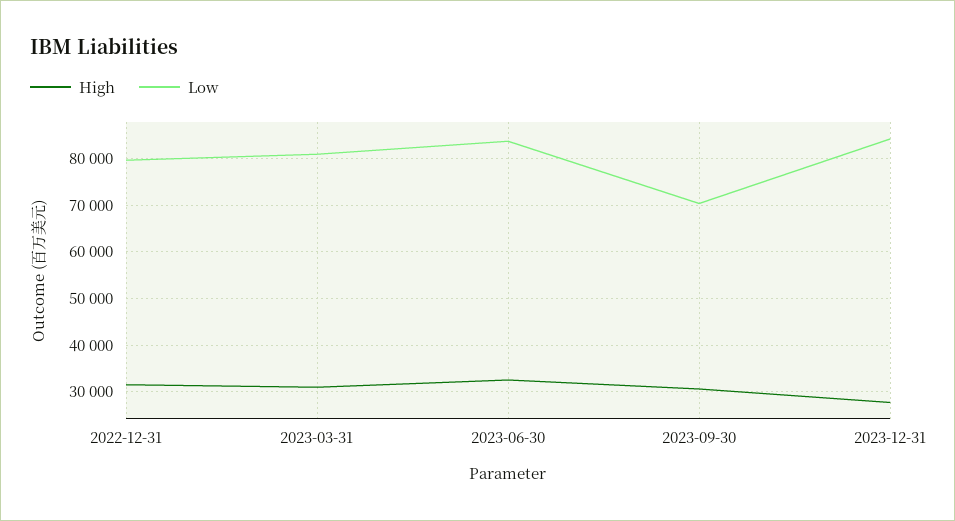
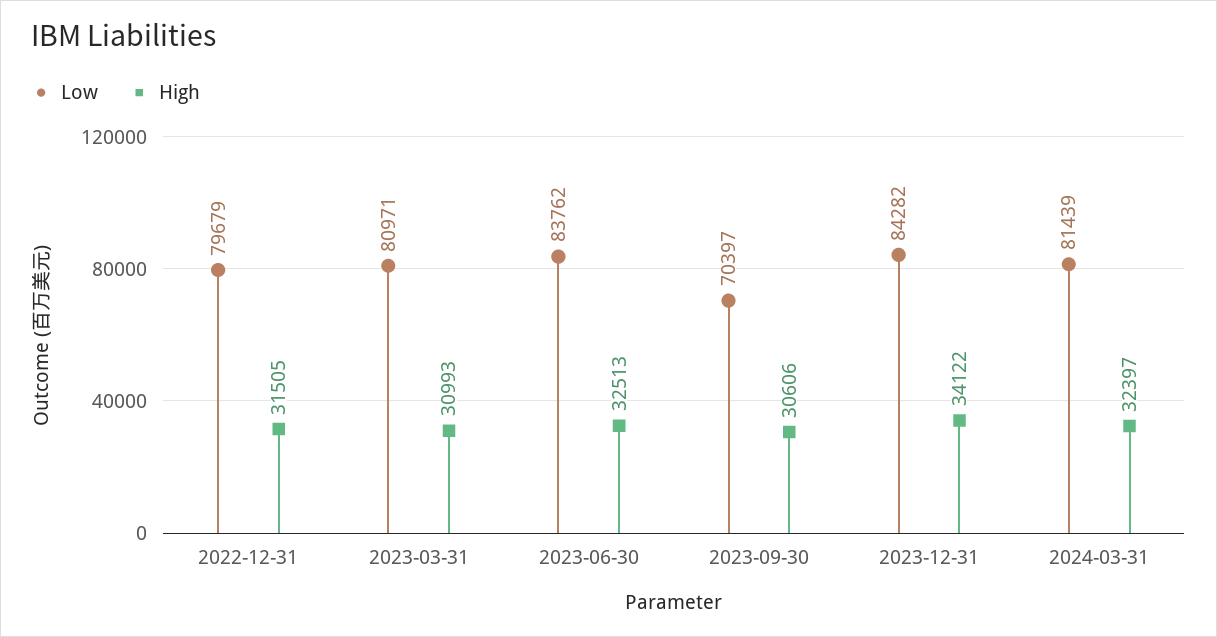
High, 2023-12-31: 28000 -> 34122
Low, 2024-03-31: none -> 81439
High, 2024-03-31: none -> 32397

